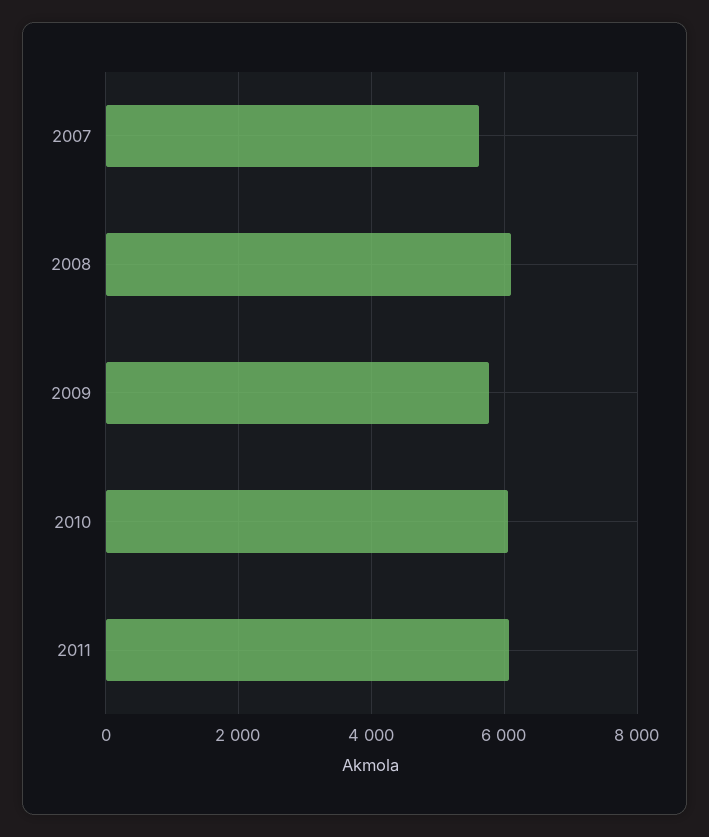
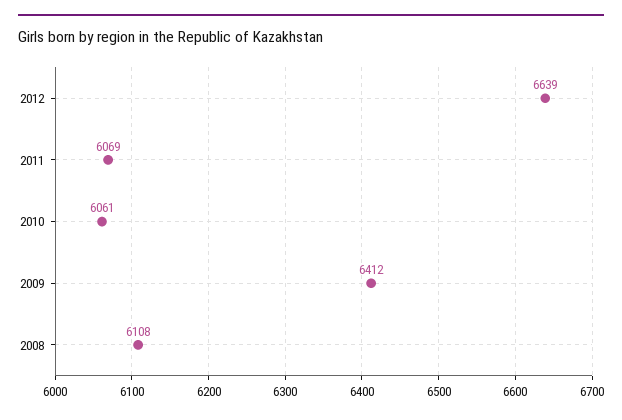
2007: 5600 -> none
2009: 5800 -> 6412
2012: none -> 6639

